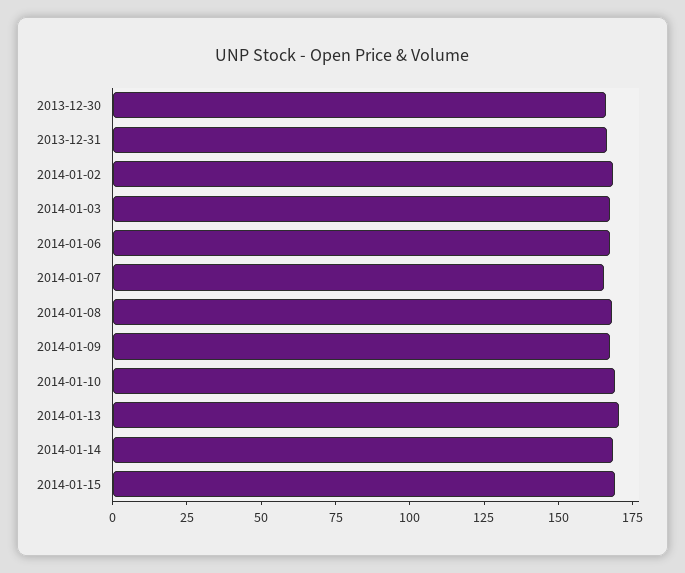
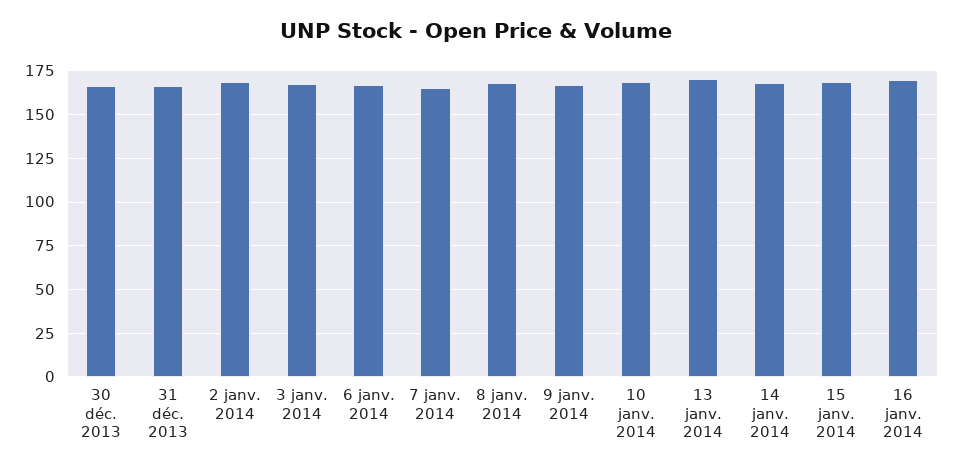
16 janv. 2014: none -> 170

